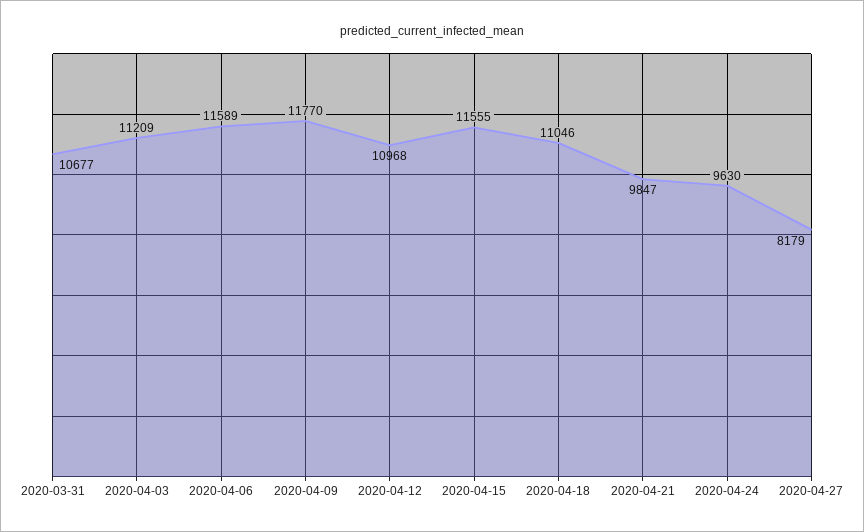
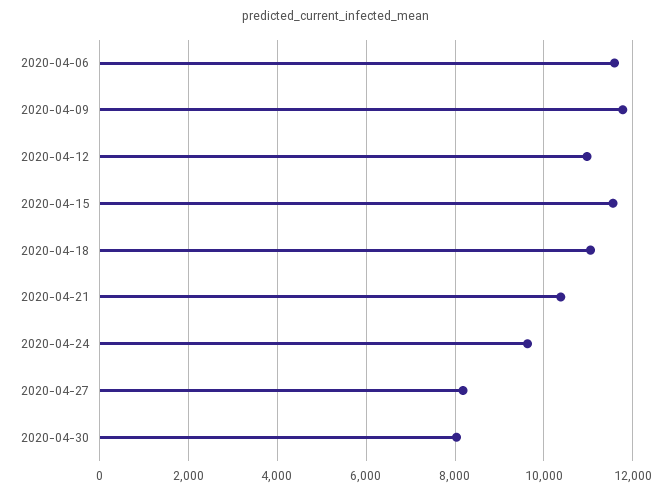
2020-03-31: 10677 -> none
2020-04-03: 11209 -> none
2020-04-21: 9847 -> 10400
2020-04-30: none -> 8000

